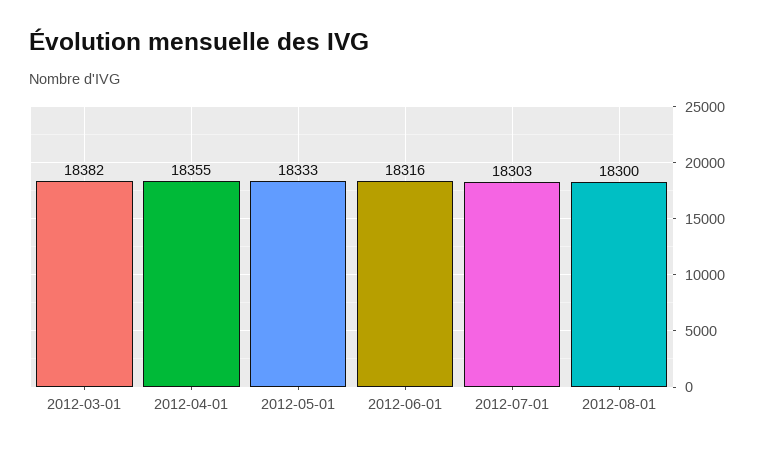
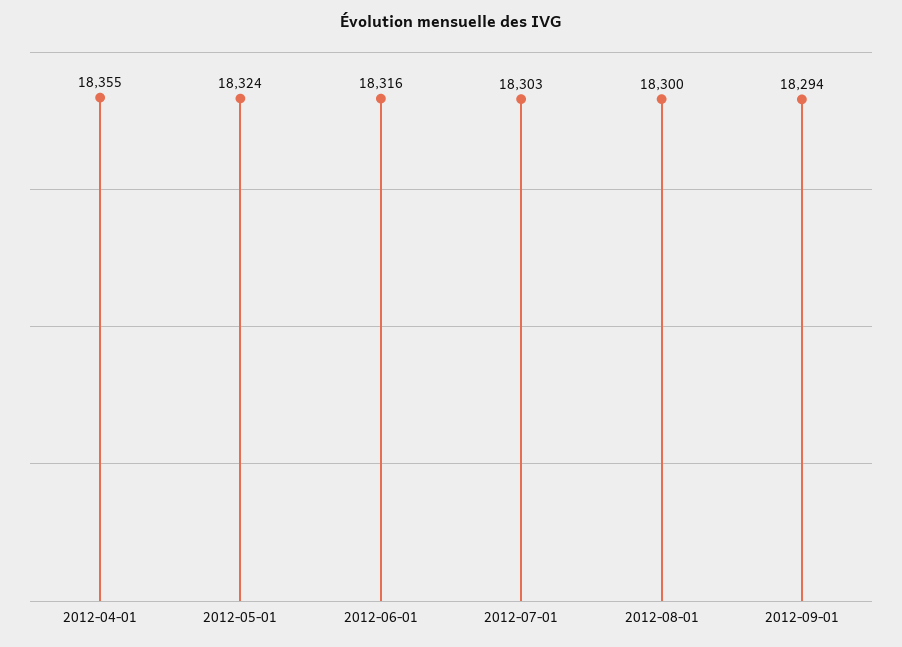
2012-03-01: 18382 -> none
2012-05-01: 18333 -> 18324
2012-09-01: none -> 18294

